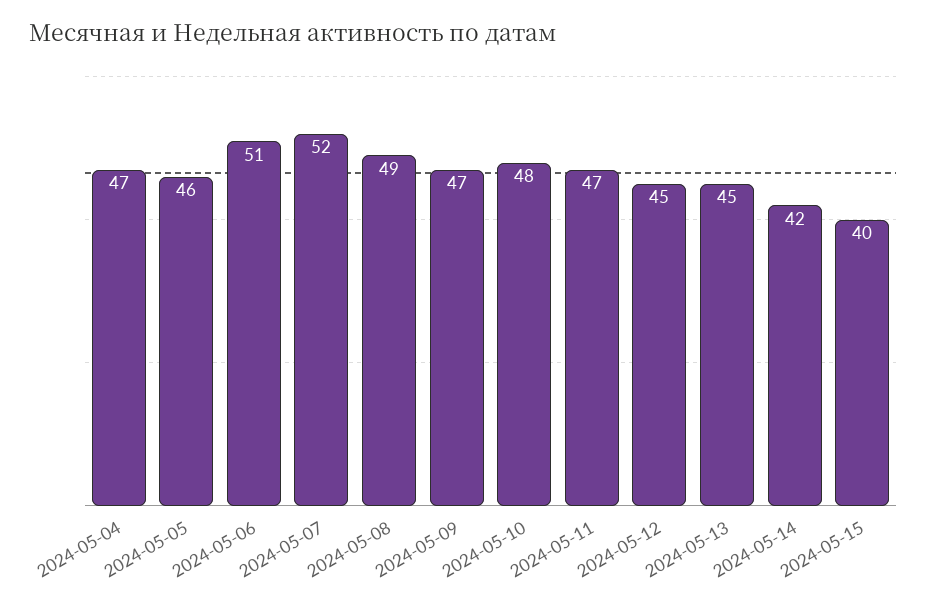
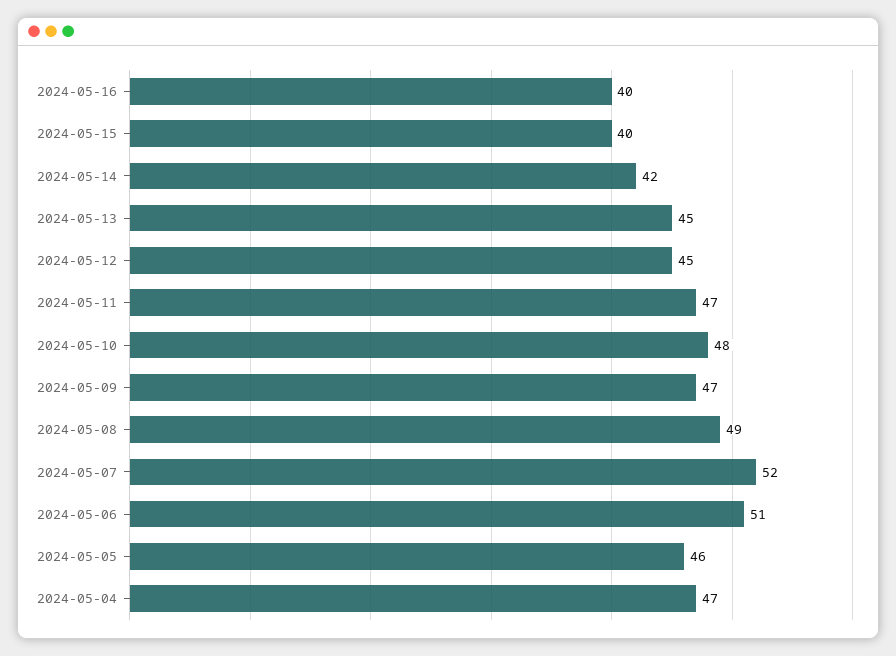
2024-05-16: none -> 40

